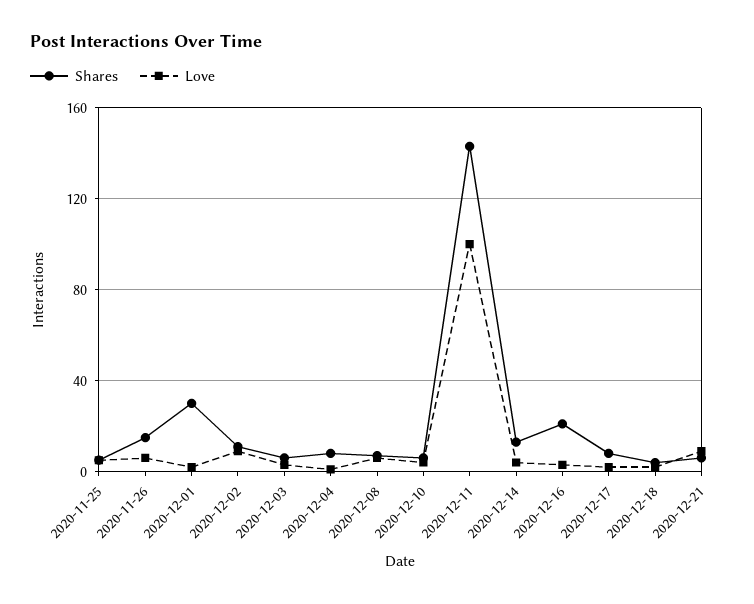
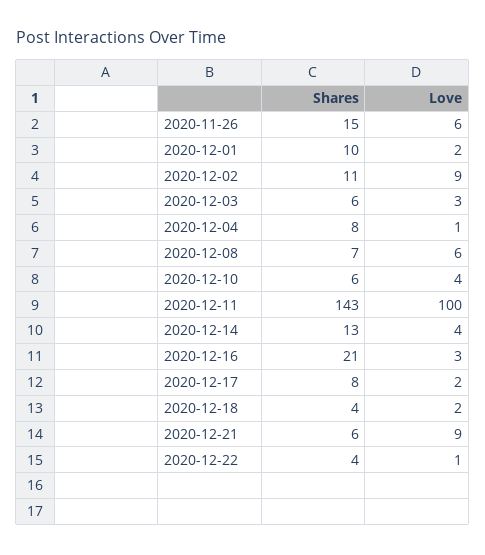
Shares, 2020-11-25: 5 -> none
Love, 2020-11-25: 5 -> none
Shares, 2020-12-01: 30 -> 10
Shares, 2020-12-22: none -> 4
Love, 2020-12-22: none -> 1

